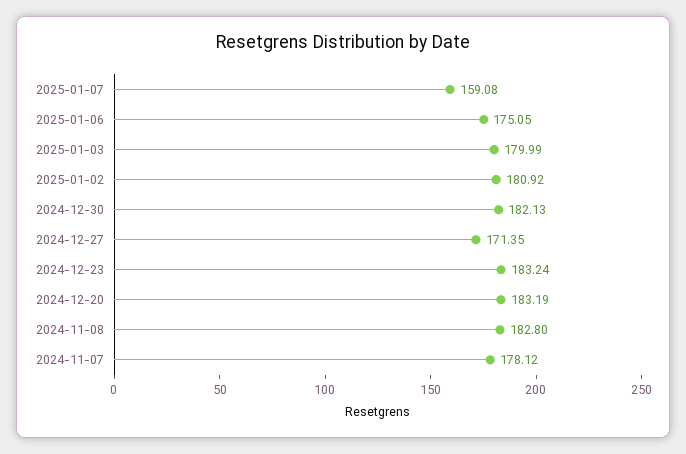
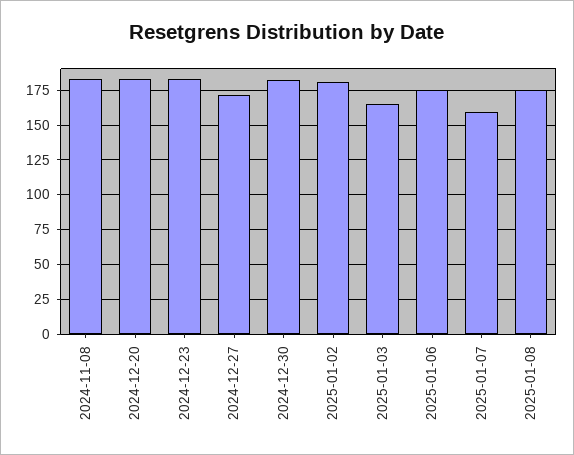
2025-01-03: 179.99 -> 165
2024-11-07: 178.12 -> none
2025-01-08: none -> 175

